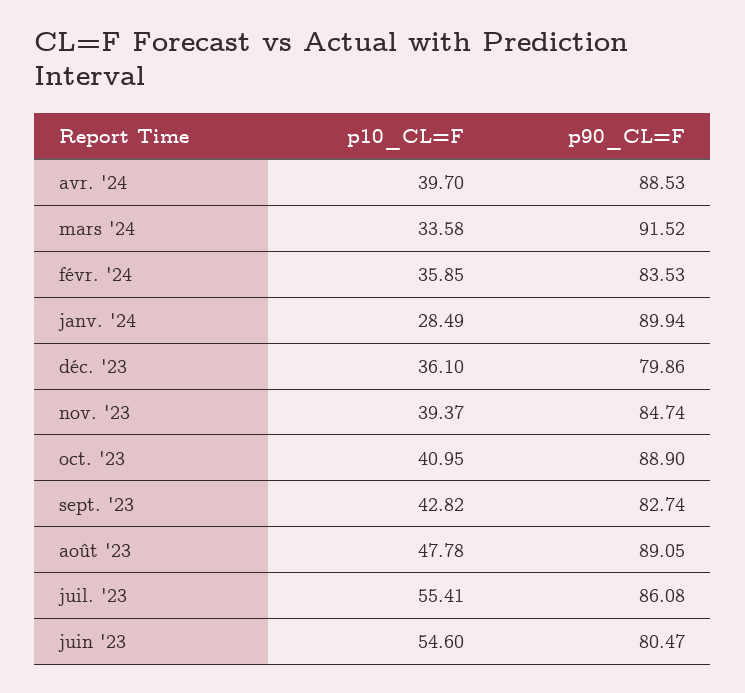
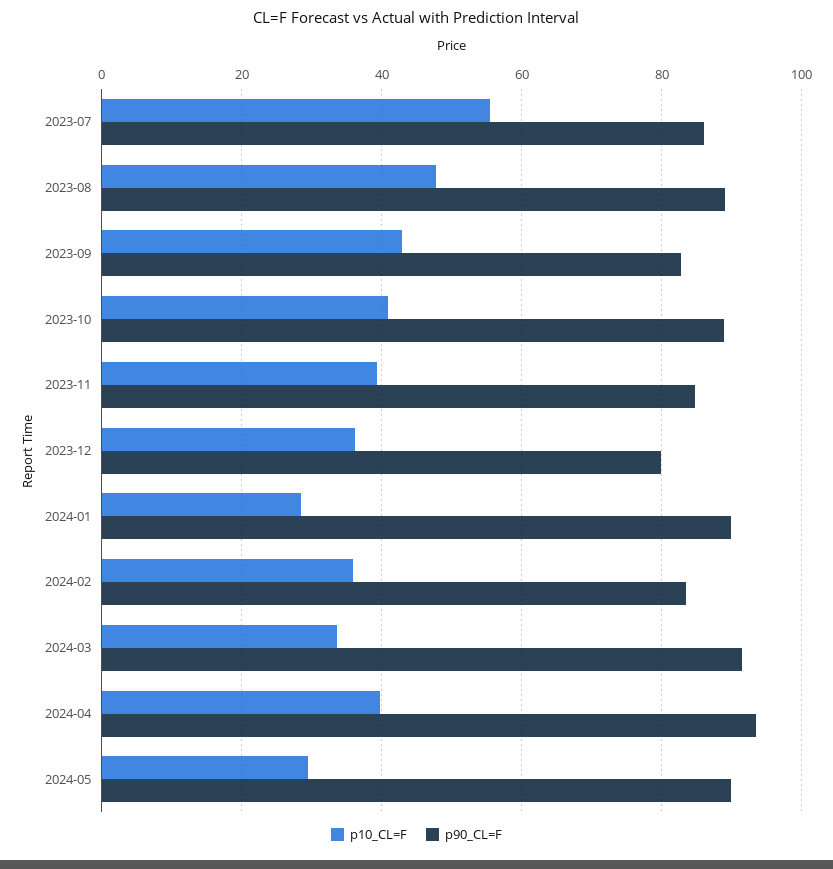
p90_CL=F, avr. '24: 88.53 -> 94
p10_CL=F, juin '23: 54.6 -> none
p90_CL=F, juin '23: 80.47 -> none
p10_CL=F, 2024-05: none -> 30
p90_CL=F, 2024-05: none -> 90

